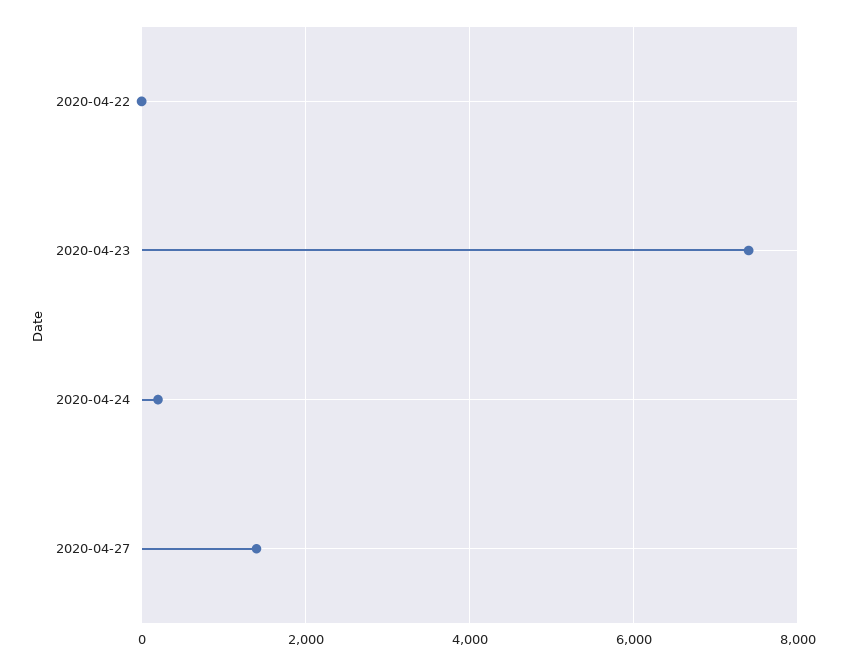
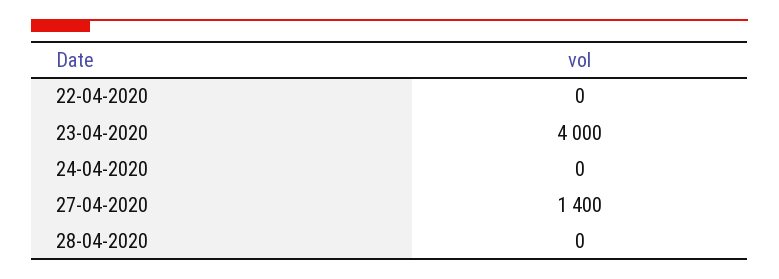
2020-04-23: 7400 -> 4000
2020-04-24: 200 -> 0
28-04-2020: none -> 0

